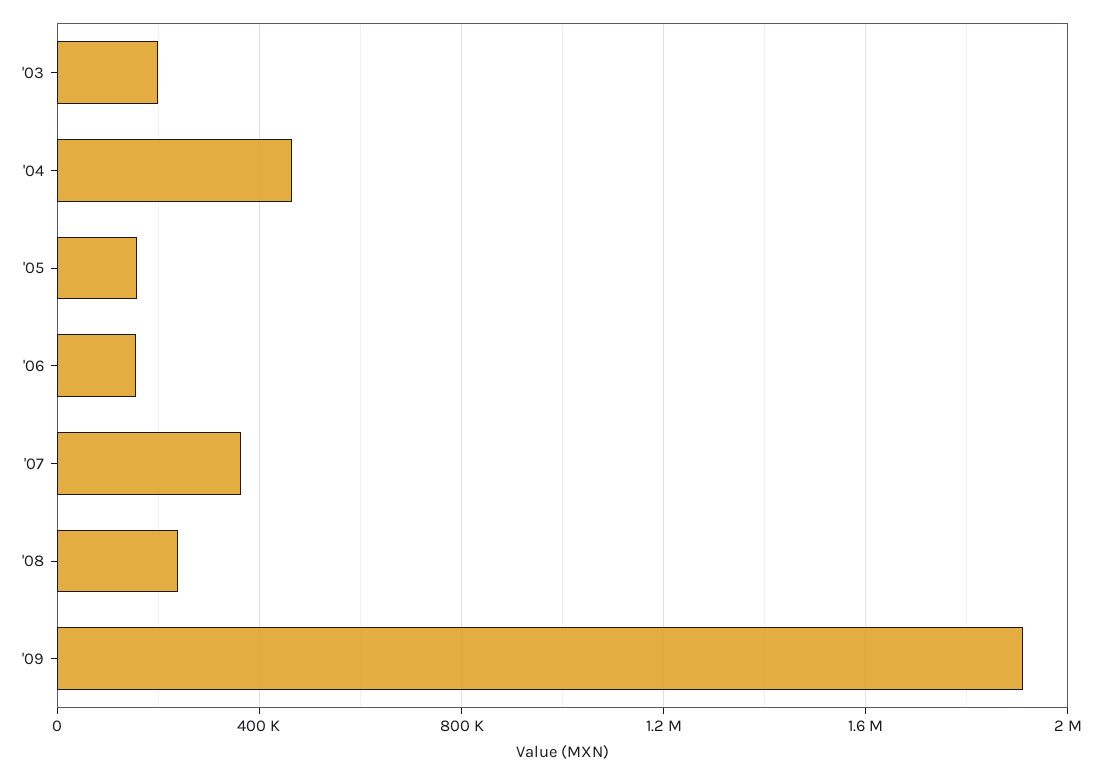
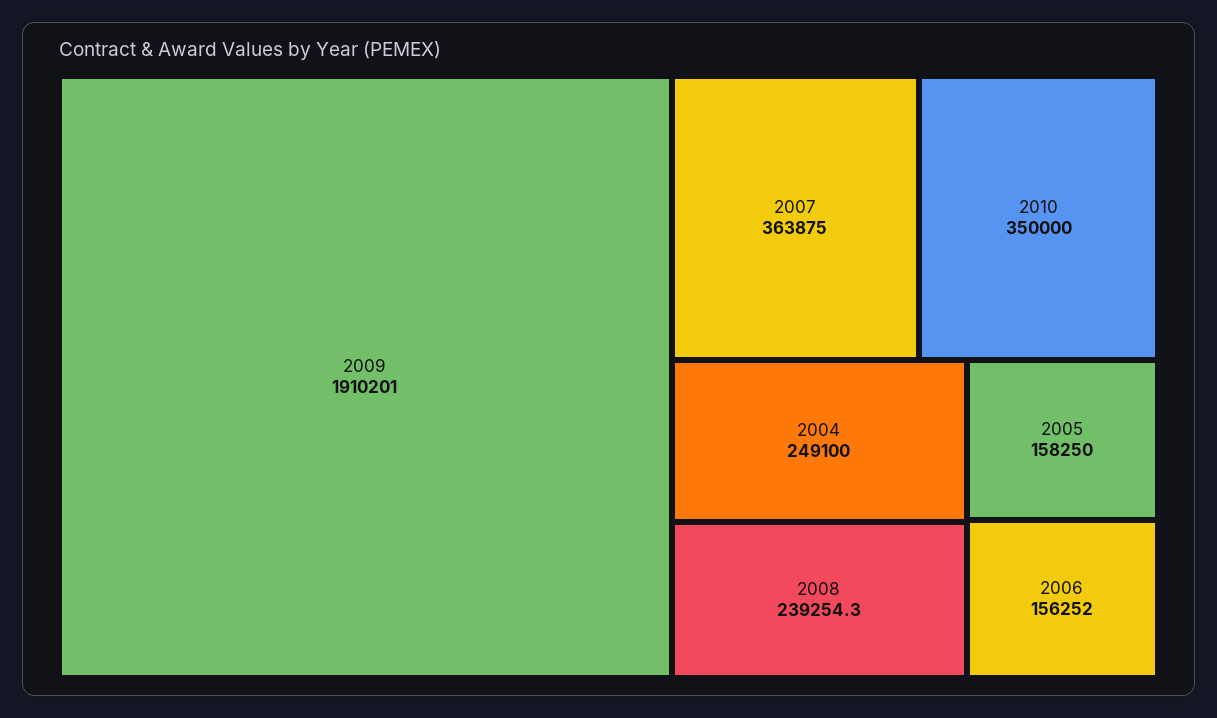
'03: 200000 -> none
'04: 450000 -> 249100
2010: none -> 350000

